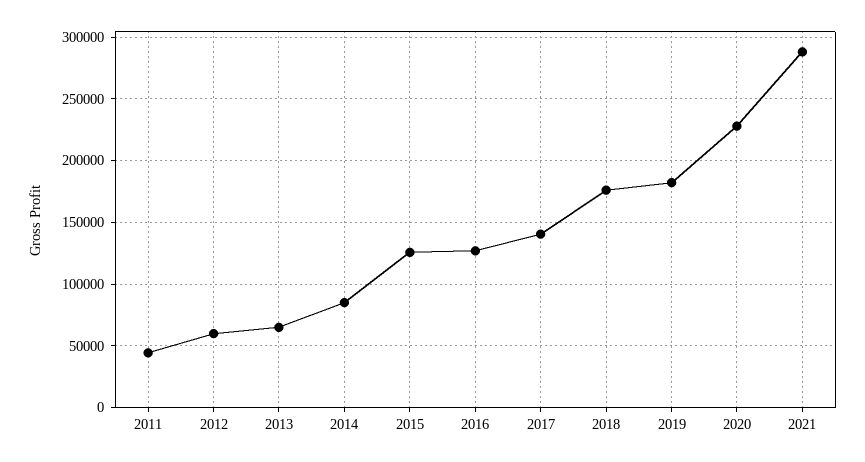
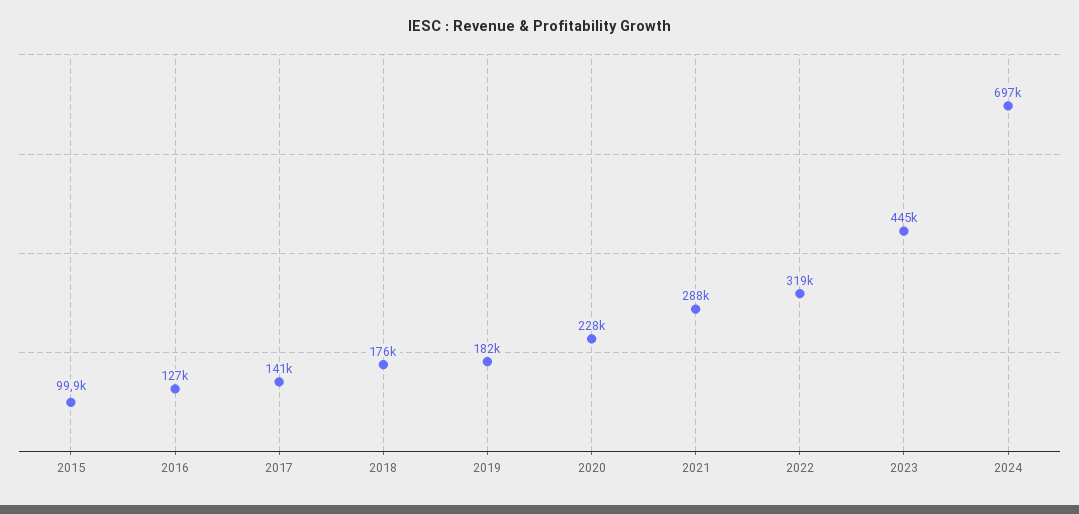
2011: 45000 -> none
2012: 60000 -> none
2013: 65000 -> none
2014: 85000 -> none
2015: 125000 -> 99900
2022: none -> 319000
2023: none -> 445000
2024: none -> 697000

